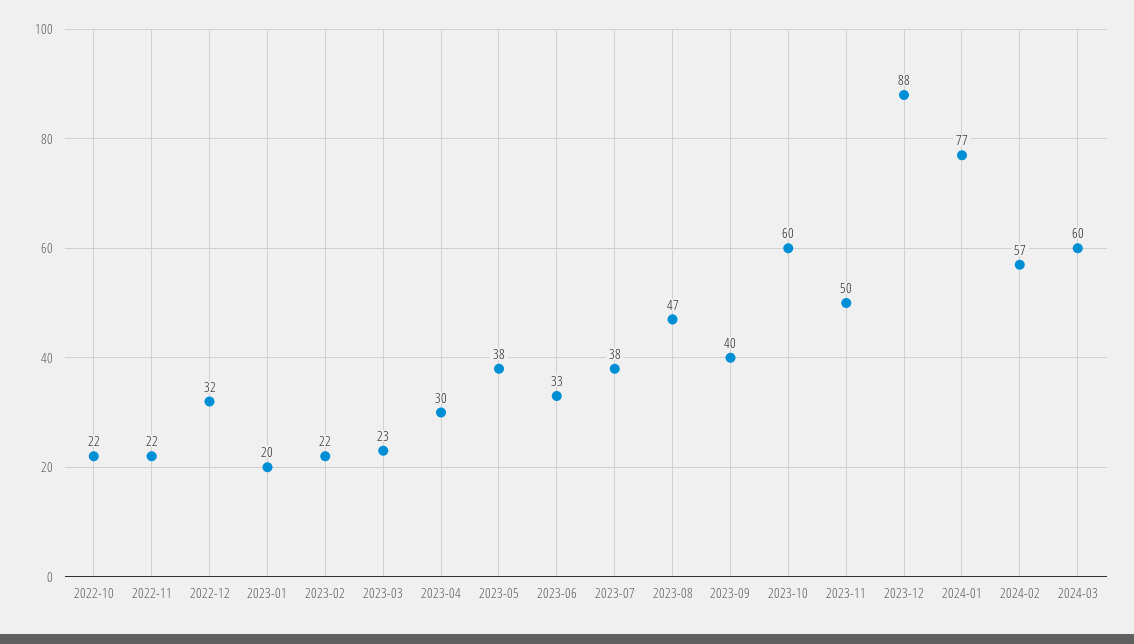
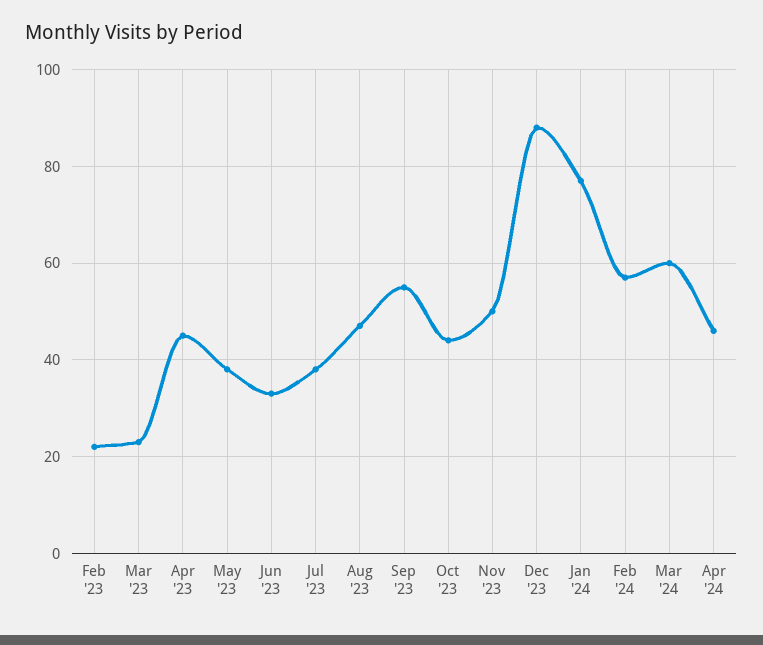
2022-10: 22 -> none
2022-11: 22 -> none
2022-12: 32 -> none
2023-01: 20 -> none
2023-04: 30 -> 45
2023-09: 40 -> 55
2023-10: 60 -> 45
Apr '24: none -> 45

